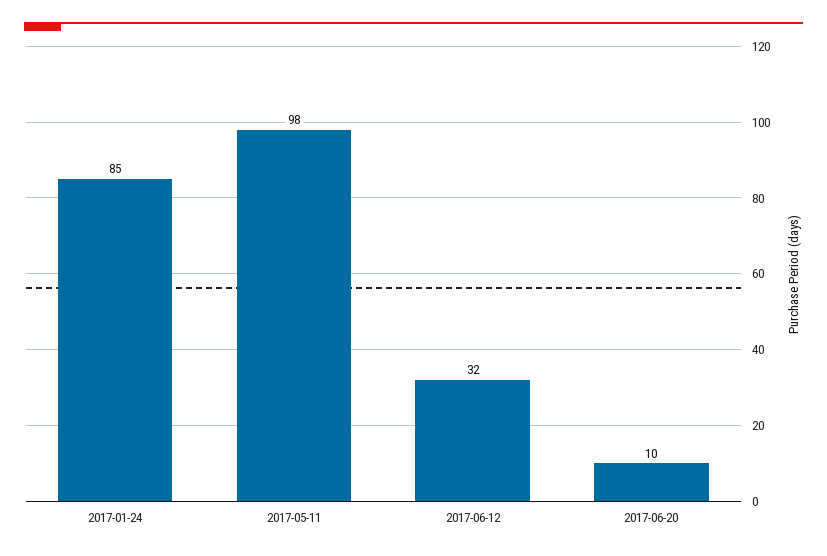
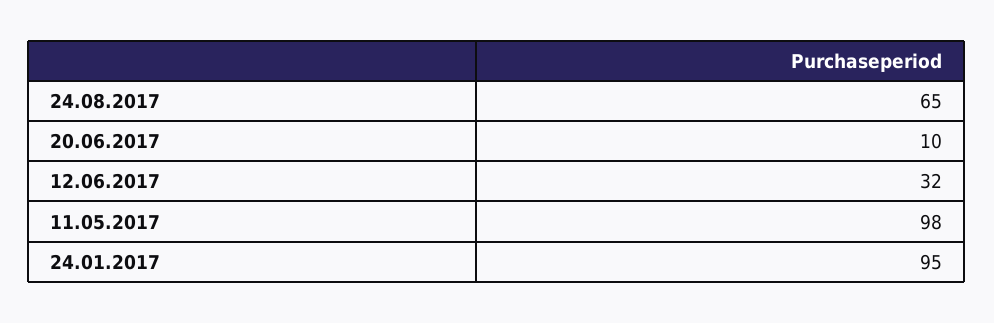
2017-01-24: 85 -> 95
24.08.2017: none -> 65

